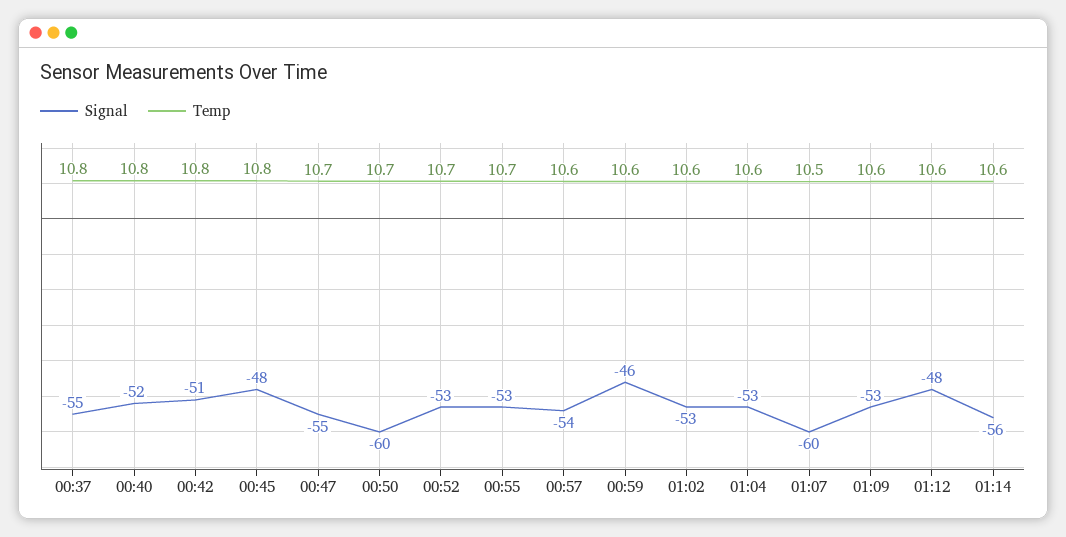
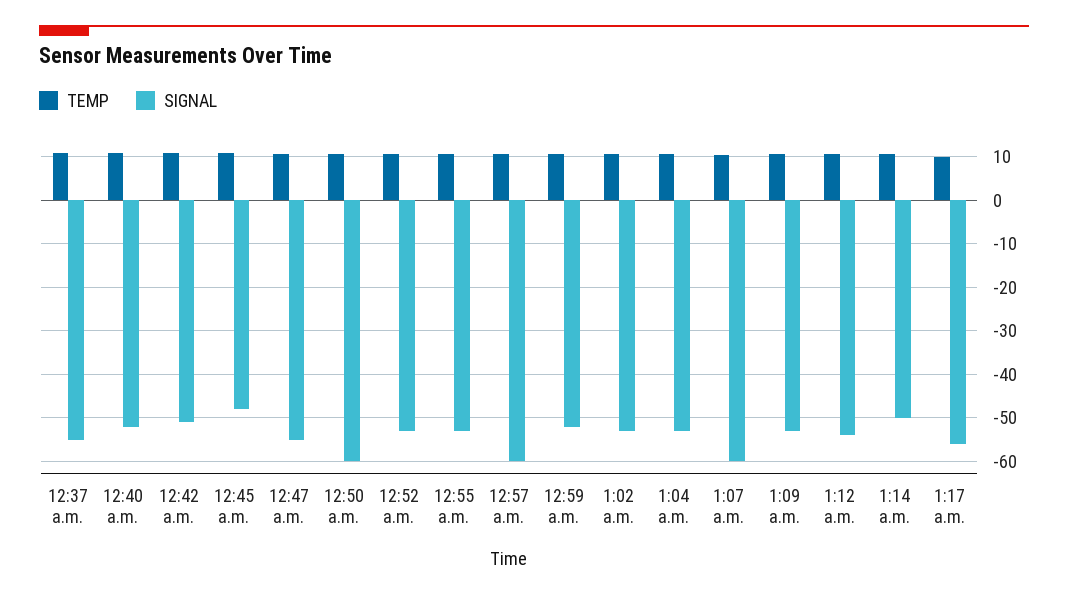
Signal, 00:57: -54 -> -60
Signal, 00:59: -46 -> -52
Signal, 01:12: -48 -> -54
Signal, 01:14: -56 -> -50
Temp, 1:17 a.m.: none -> 10
Signal, 1:17 a.m.: none -> -56

